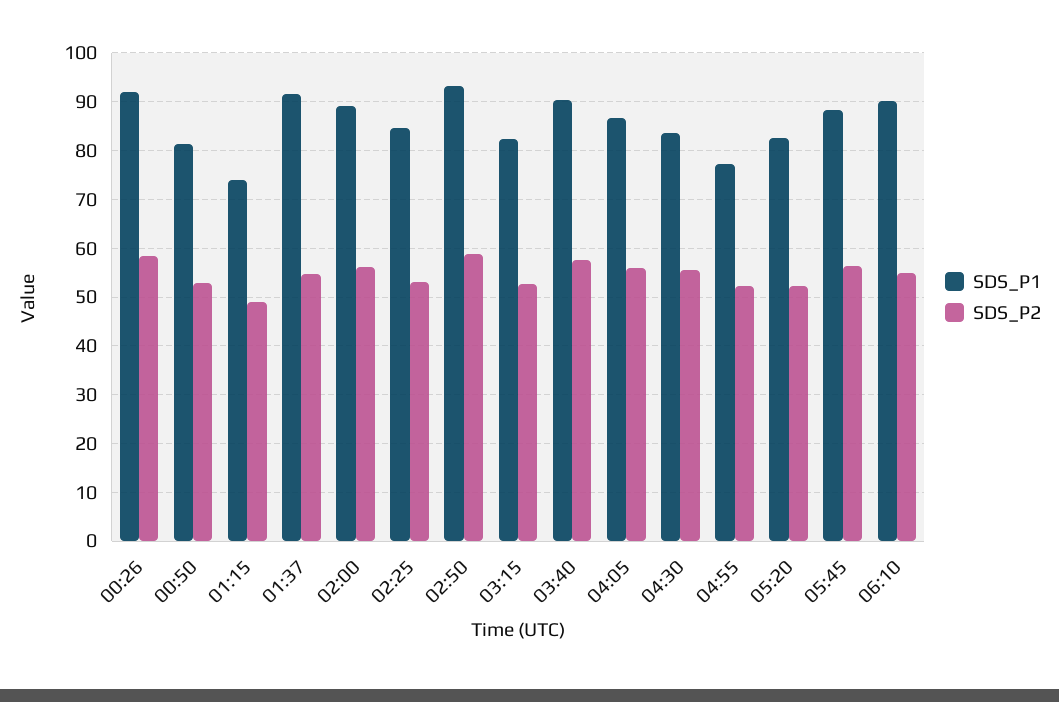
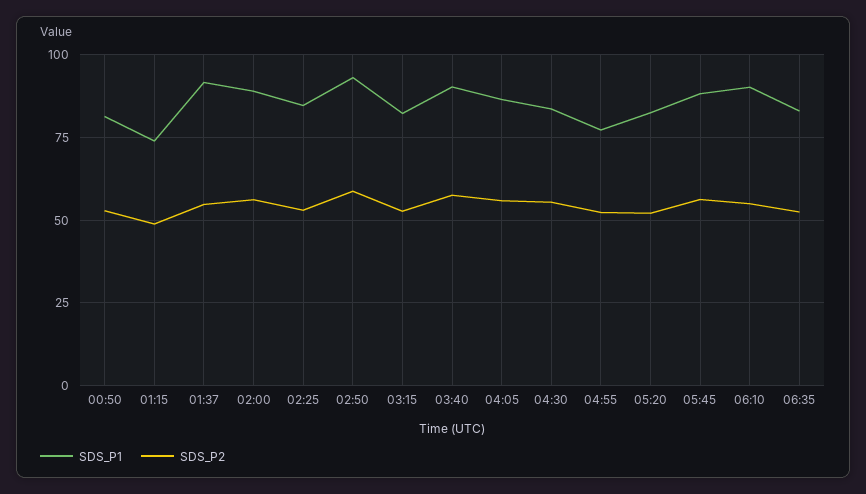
SDS_P1, 00:26: 92 -> none
SDS_P2, 00:26: 58 -> none
SDS_P1, 06:35: none -> 82.5
SDS_P2, 06:35: none -> 52.5

